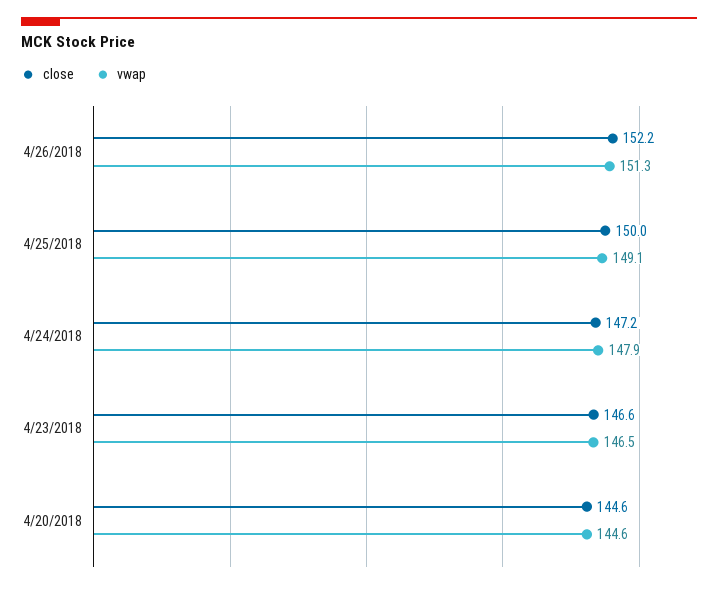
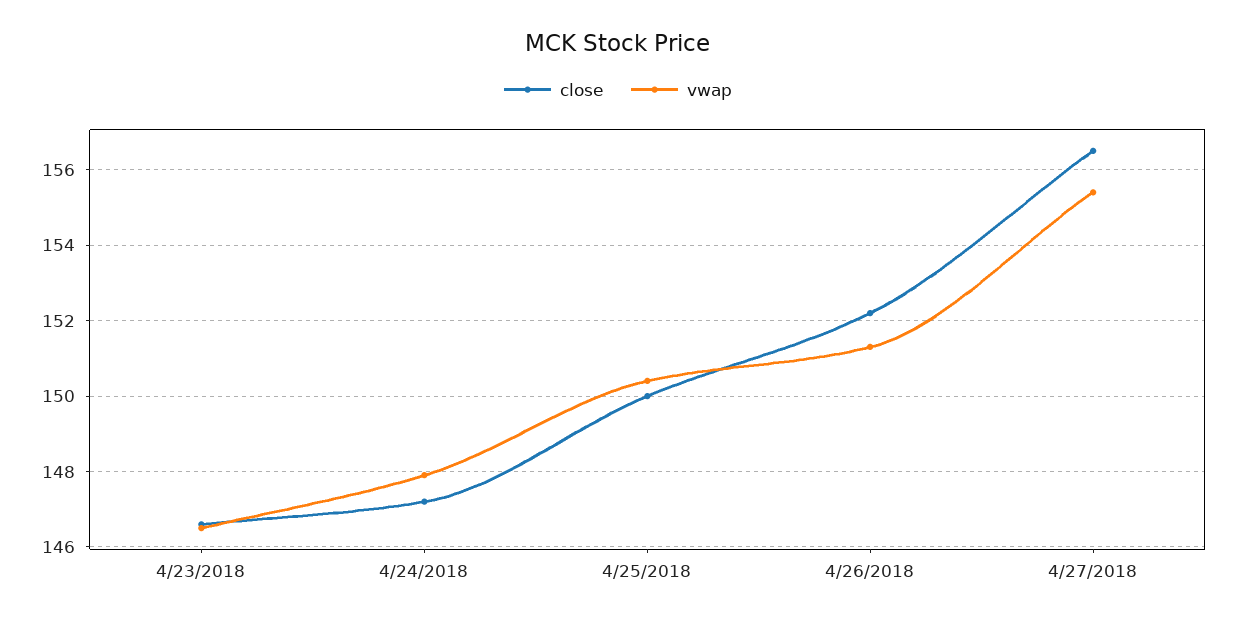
vwap, 4/25/2018: 149.1 -> 150.5
close, 4/20/2018: 144.6 -> none
vwap, 4/20/2018: 144.6 -> none
close, 4/27/2018: none -> 156.5
vwap, 4/27/2018: none -> 155.5

